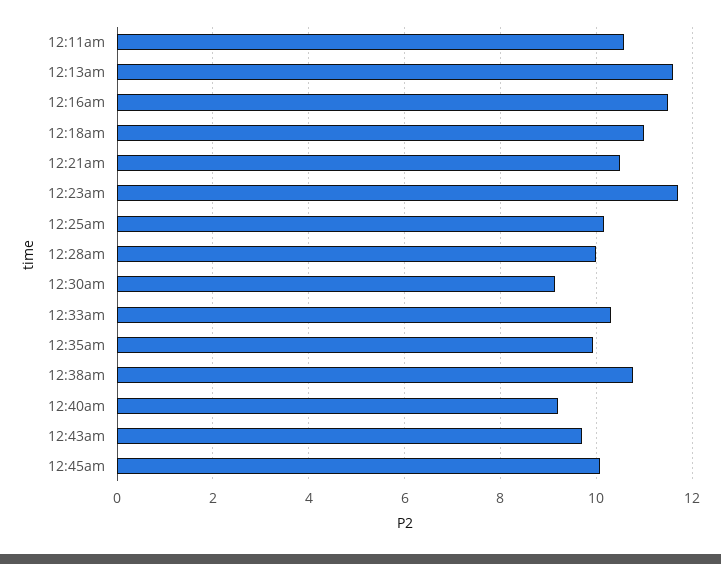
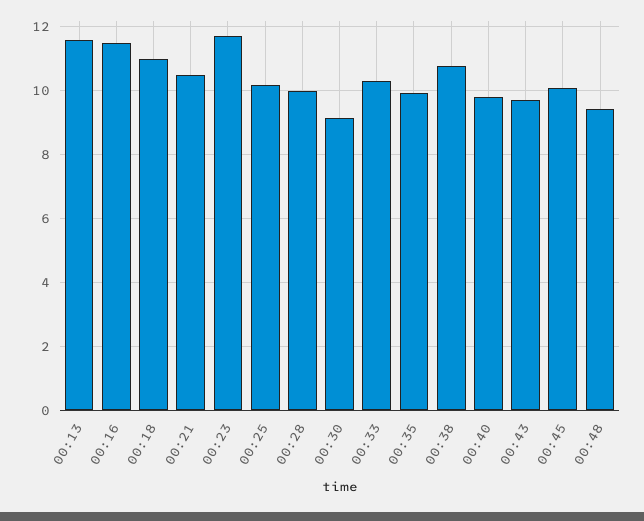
12:11am: 10.6 -> none
12:40am: 9.2 -> 9.8
00:48: none -> 9.4

